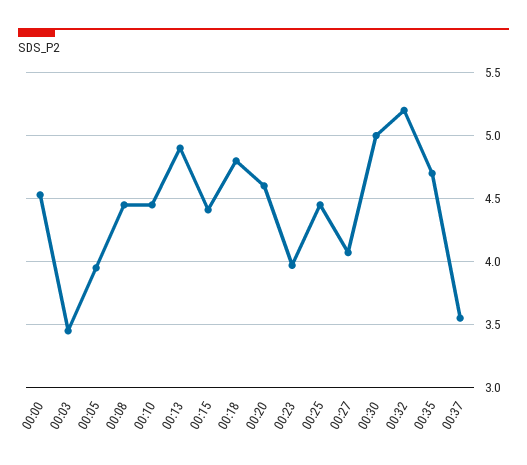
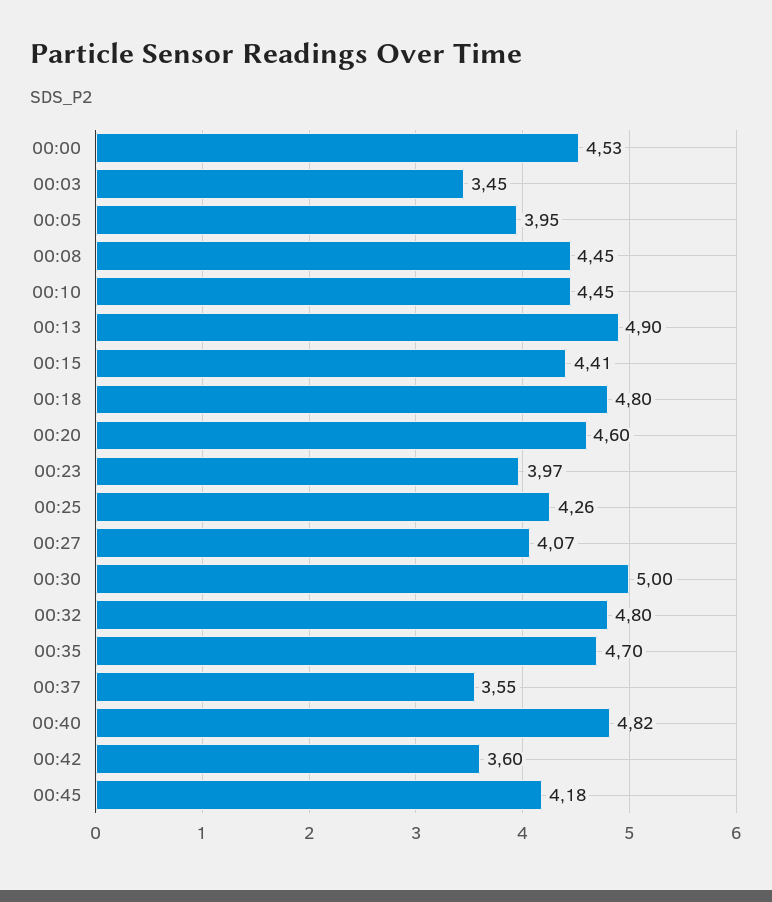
00:25: 4.45 -> 4.26
00:32: 5.2 -> 4.8
00:40: none -> 4.82
00:42: none -> 3.6
00:45: none -> 4.18

